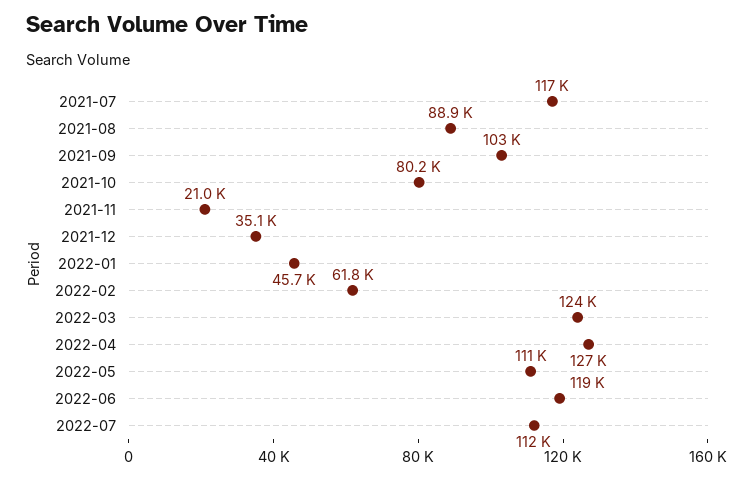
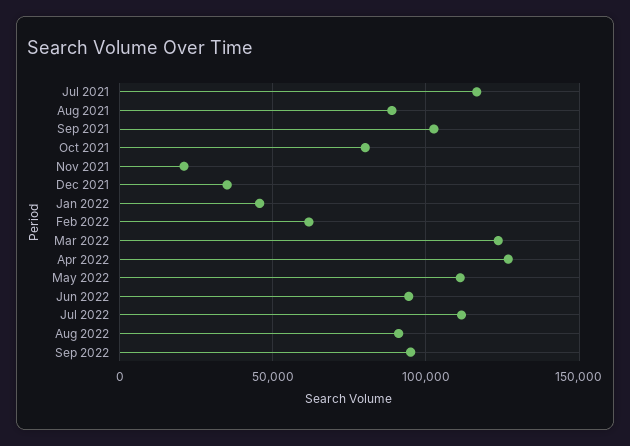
2022-06: 119000 -> 95000
Aug 2022: none -> 90000
Sep 2022: none -> 95000

